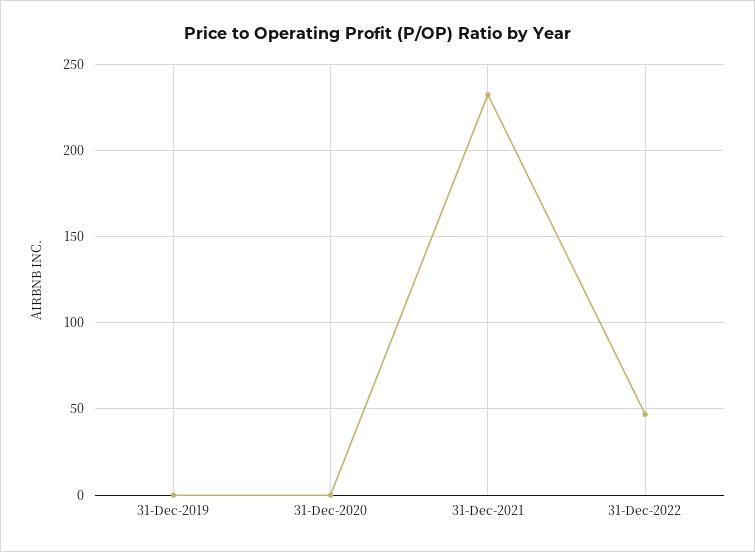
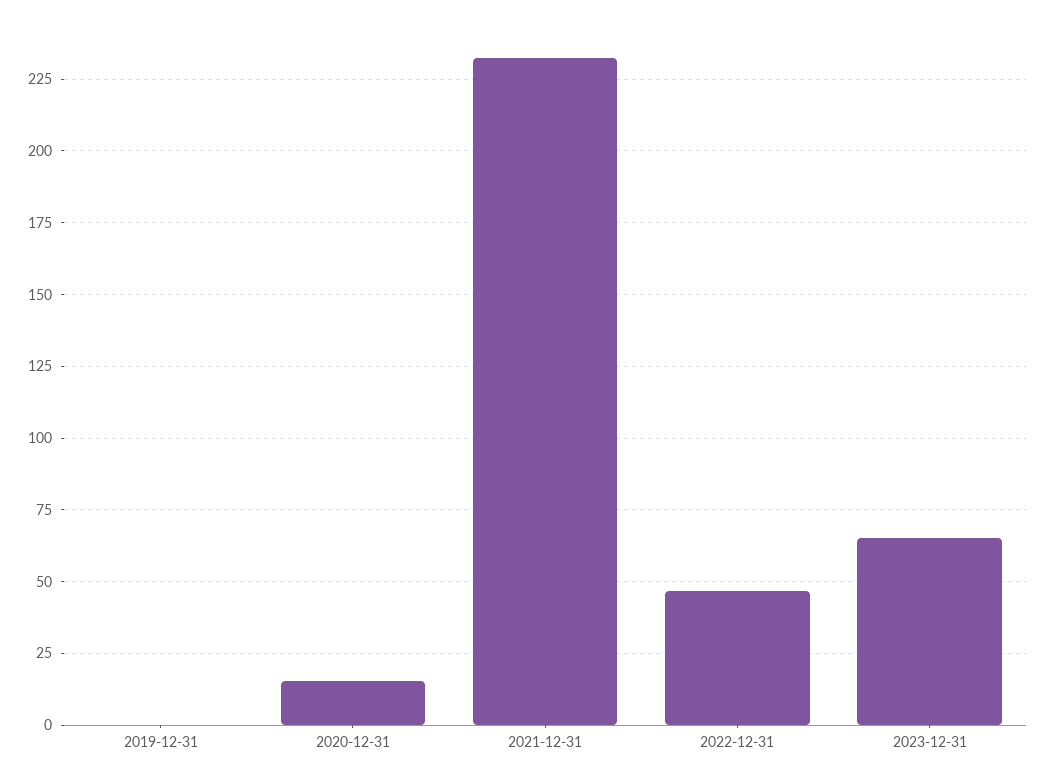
31-Dec-2020: 0 -> 15
2023-12-31: none -> 65

